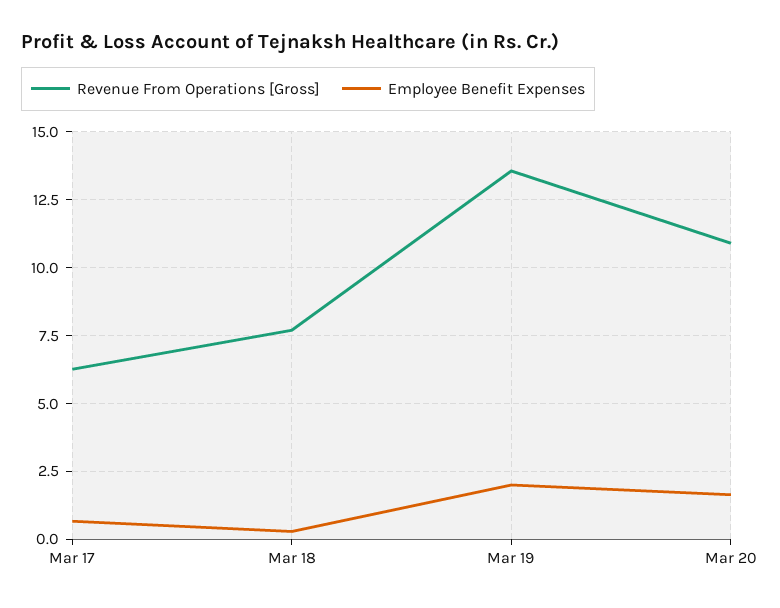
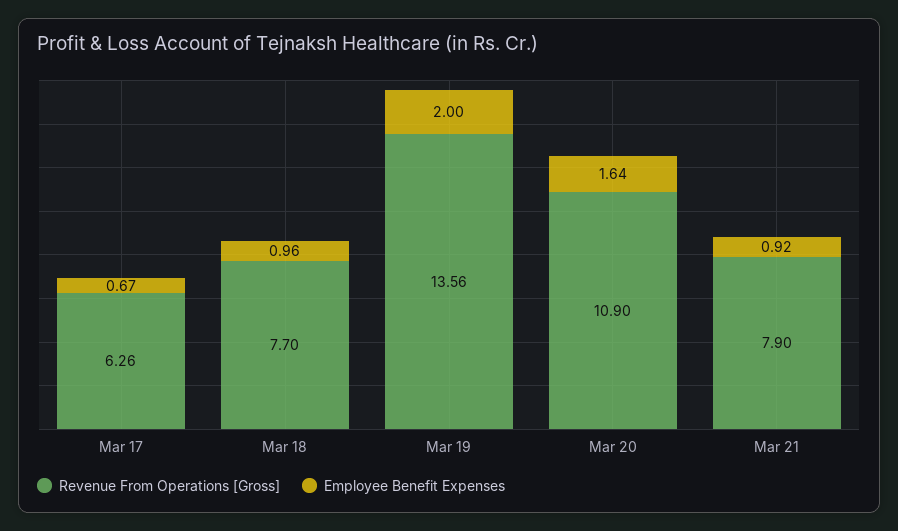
Employee Benefit Expenses, Mar 18: 0.25 -> 0.96
Revenue From Operations [Gross], Mar 21: none -> 7.9
Employee Benefit Expenses, Mar 21: none -> 0.92

